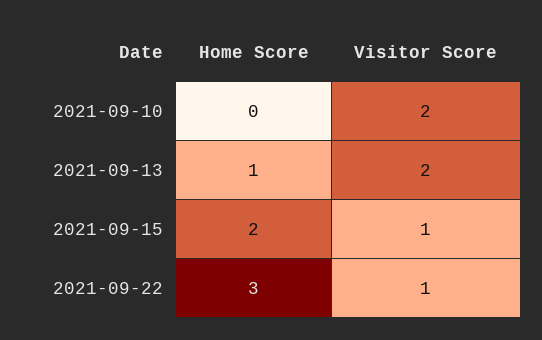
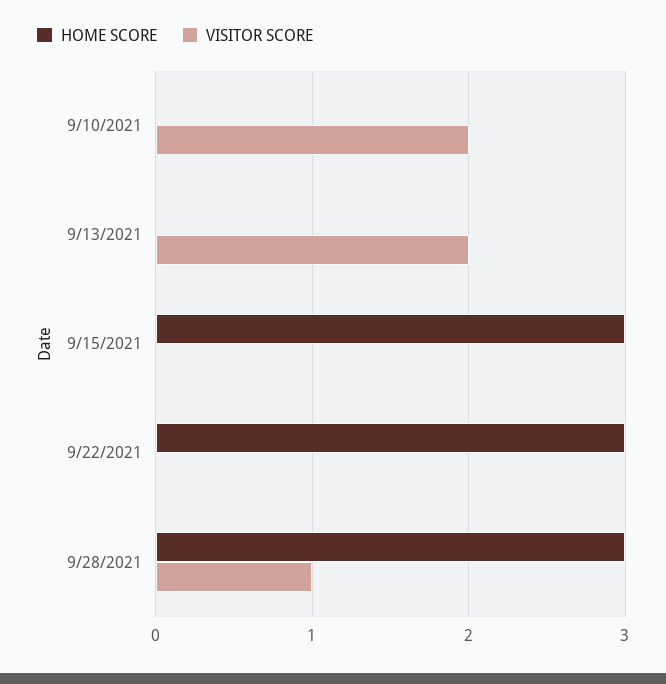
Home Score, 2021-09-13: 1 -> 0
Home Score, 2021-09-15: 2 -> 3
Visitor Score, 2021-09-15: 1 -> 0
Visitor Score, 2021-09-22: 1 -> 0
Home Score, 9/28/2021: none -> 3
Visitor Score, 9/28/2021: none -> 1

